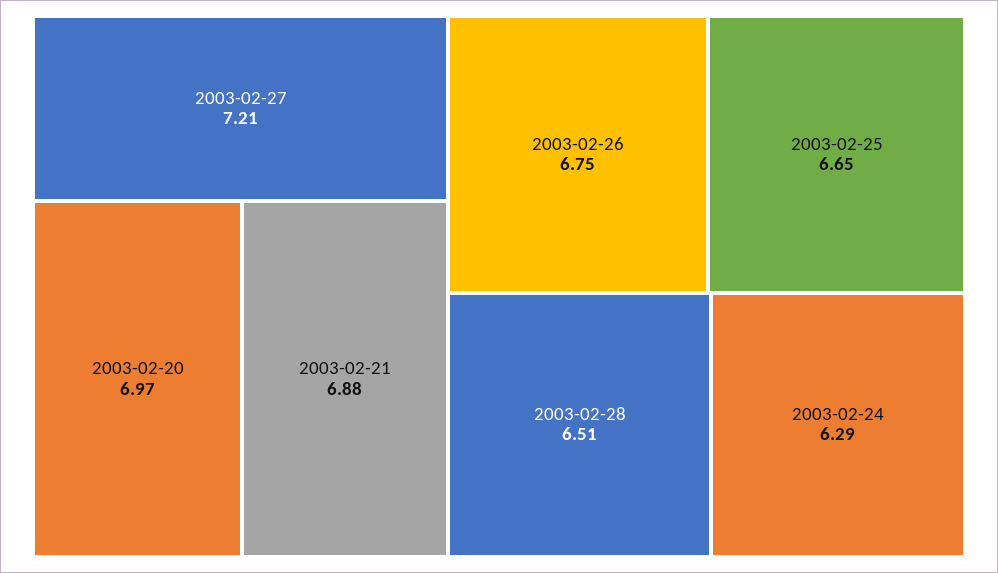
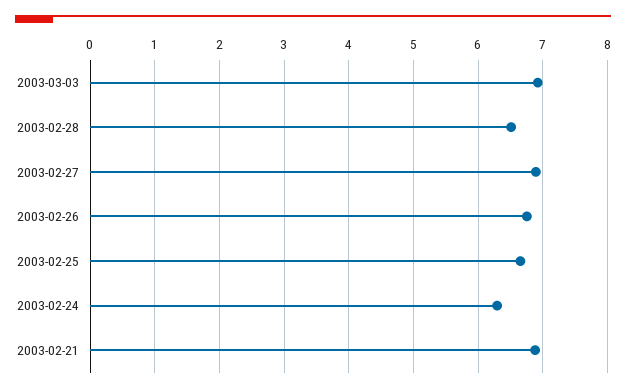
2003-02-27: 7.21 -> 6.9
2003-02-20: 6.97 -> none
2003-03-03: none -> 6.9

